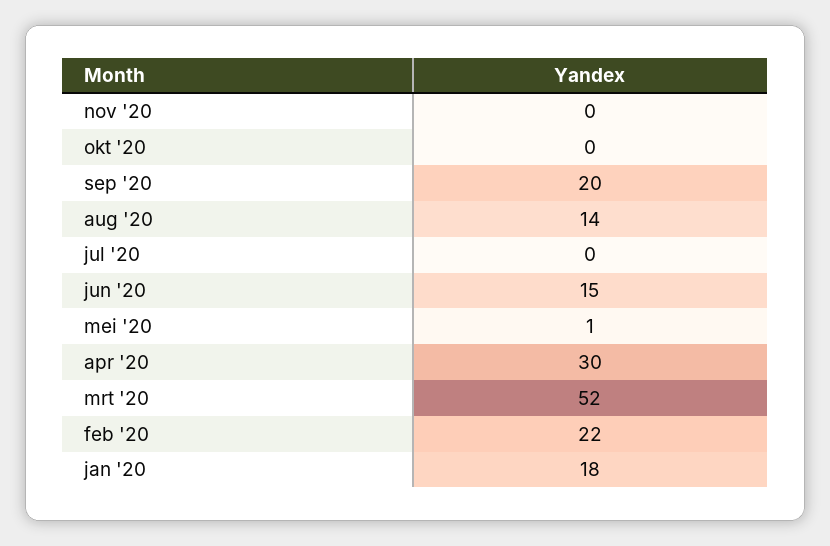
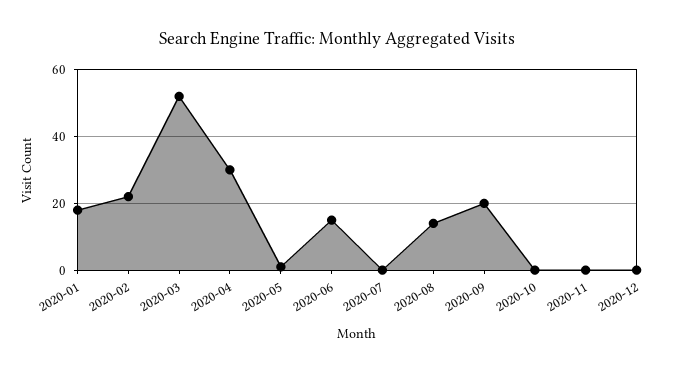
2020-12: none -> 0

